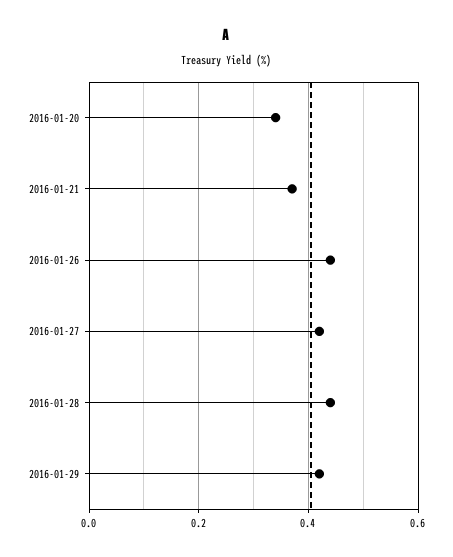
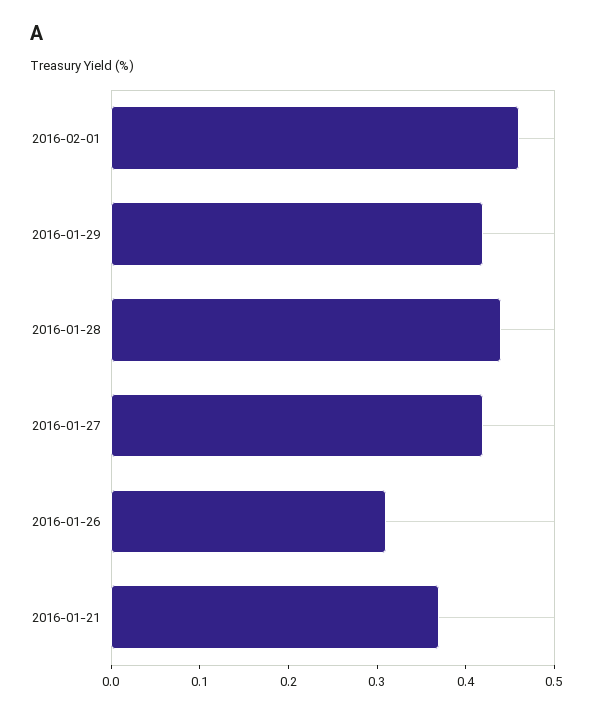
2016-01-20: 0.35 -> none
2016-01-26: 0.45 -> 0.31
2016-02-01: none -> 0.46

